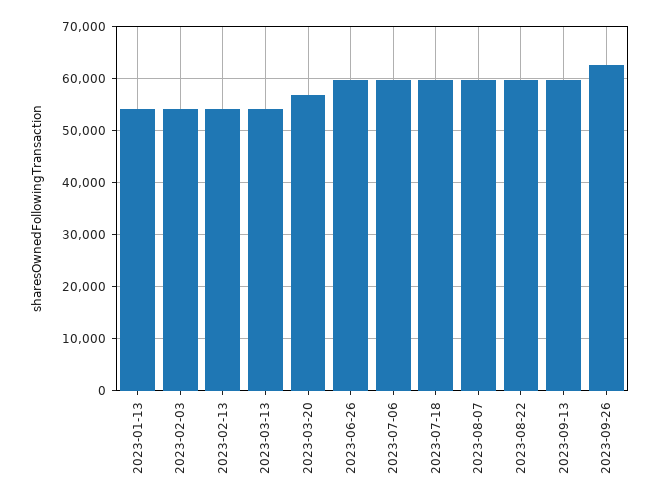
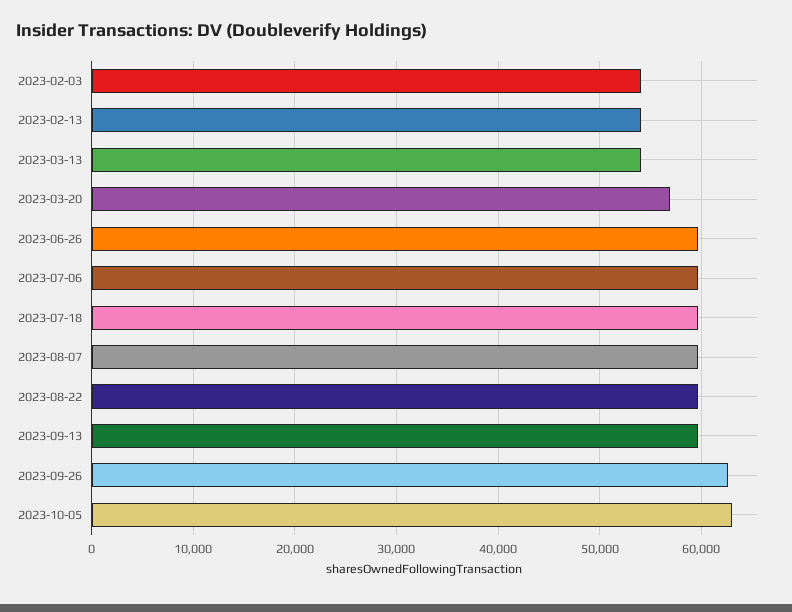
2023-01-13: 54000 -> none
2023-10-05: none -> 63000

